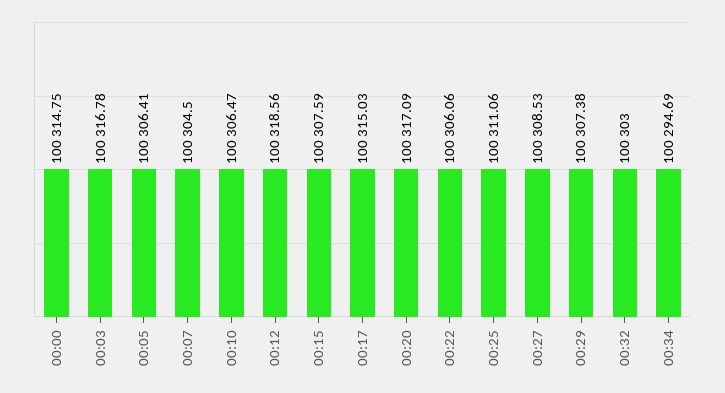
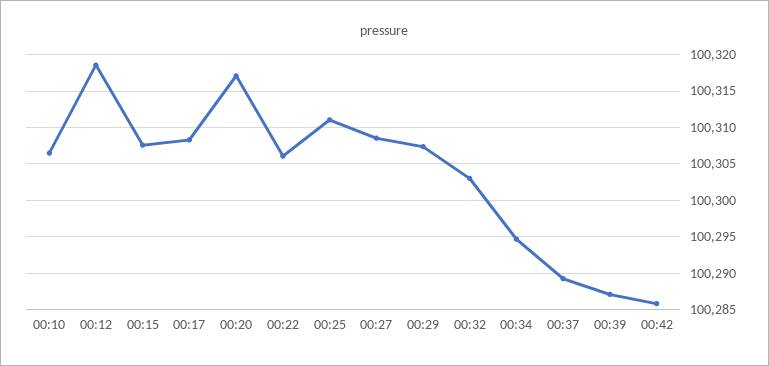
00:00: 100314.75 -> none
00:03: 100316.78 -> none
00:05: 100306.41 -> none
00:07: 100304.5 -> none
00:17: 100315.03 -> 100308
00:37: none -> 100289
00:39: none -> 100287
00:42: none -> 100286

